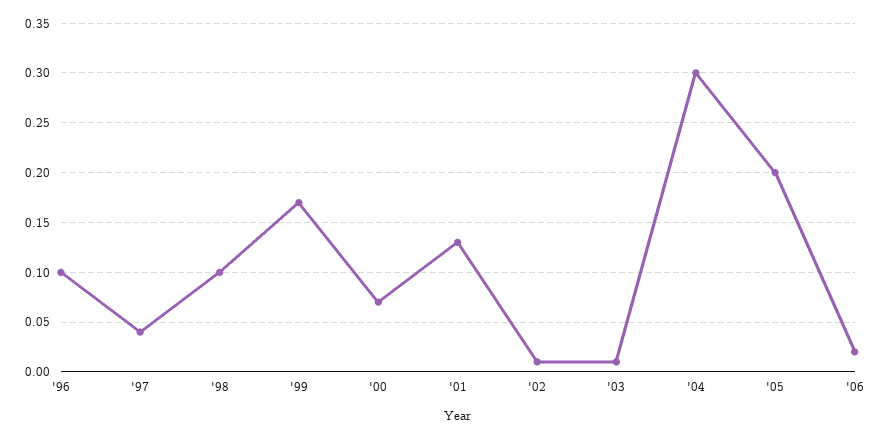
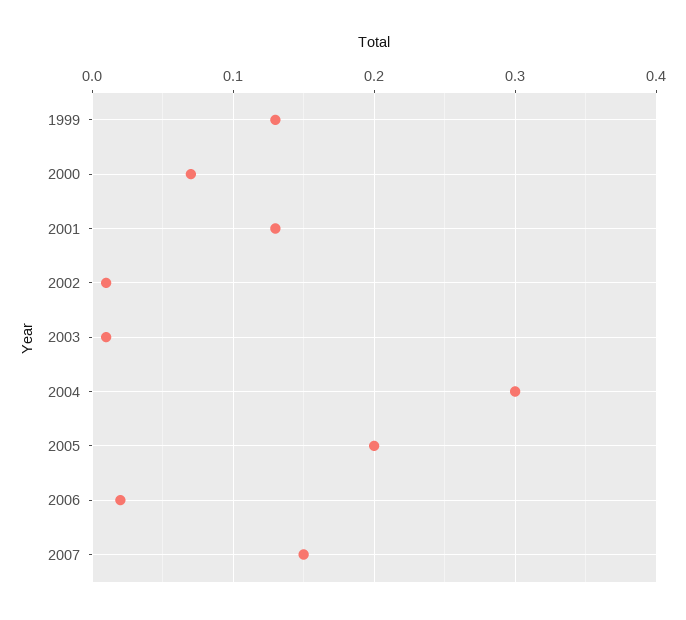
'96: 0.1 -> none
'97: 0.04 -> none
'98: 0.1 -> none
'99: 0.17 -> 0.13
2007: none -> 0.15

